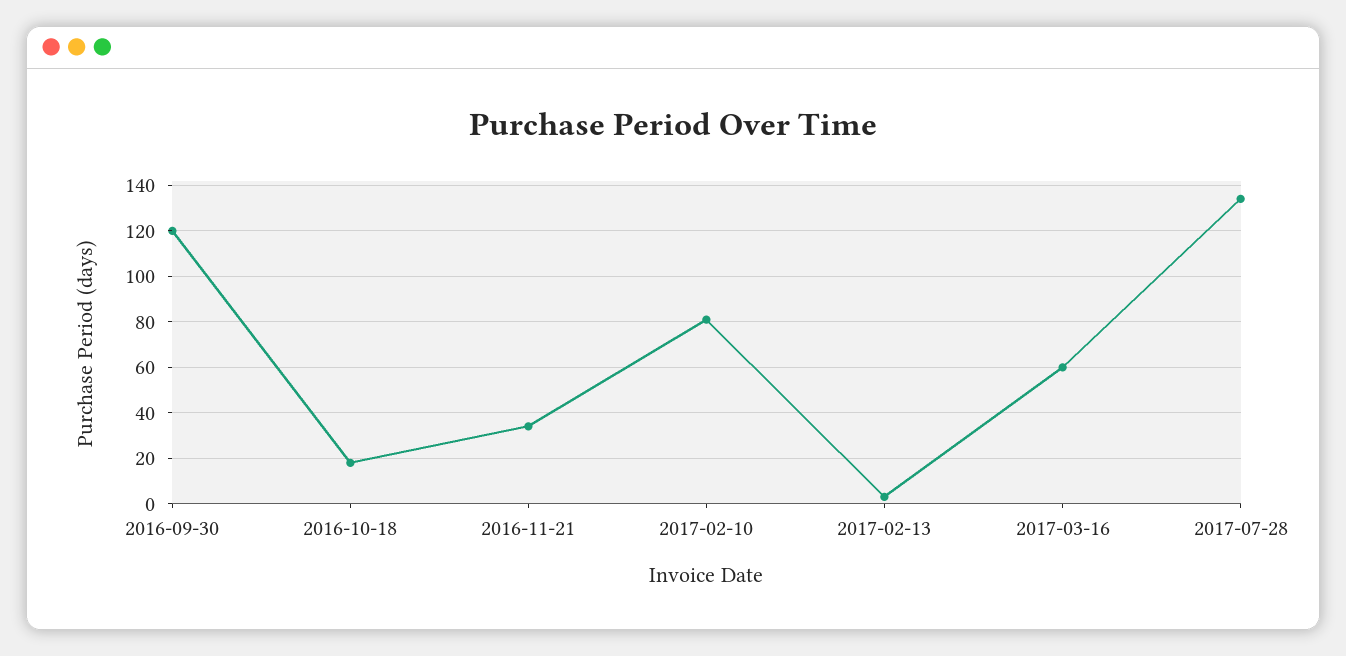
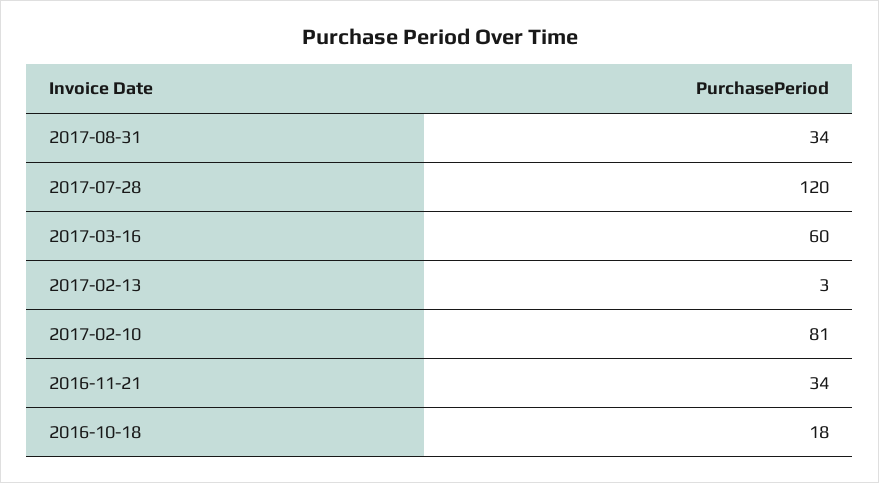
2016-09-30: 120 -> none
2017-07-28: 135 -> 120
2017-08-31: none -> 34

